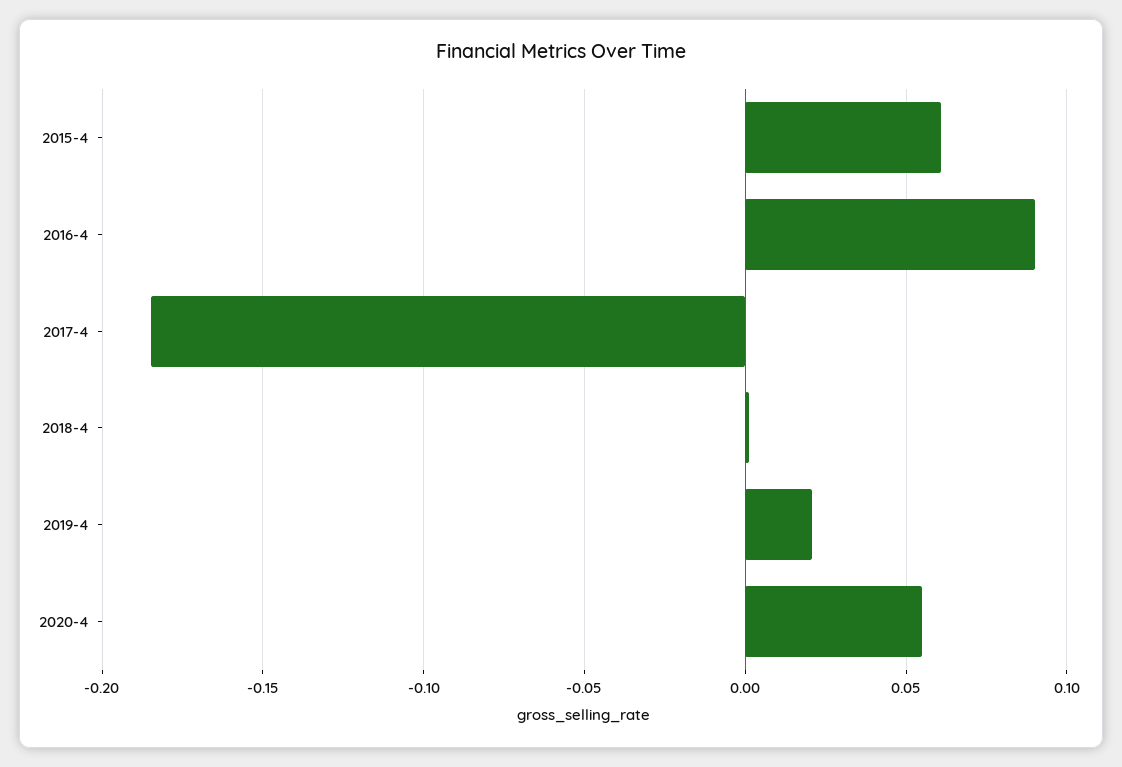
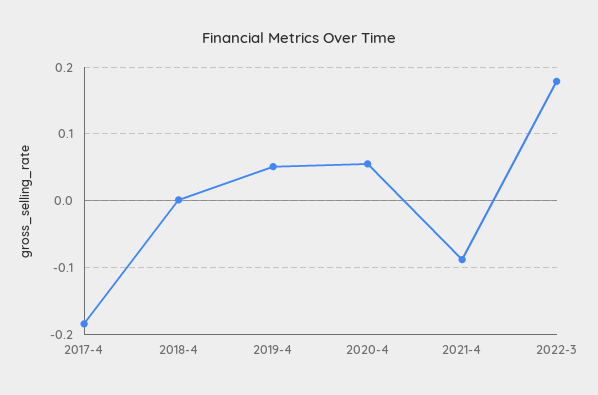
2015-4: 0.06 -> none
2016-4: 0.09 -> none
2019-4: 0.02 -> 0.05
2021-4: none -> -0.09
2022-3: none -> 0.18

